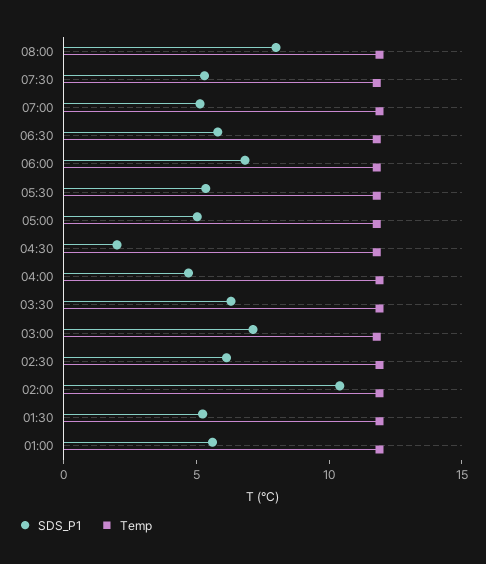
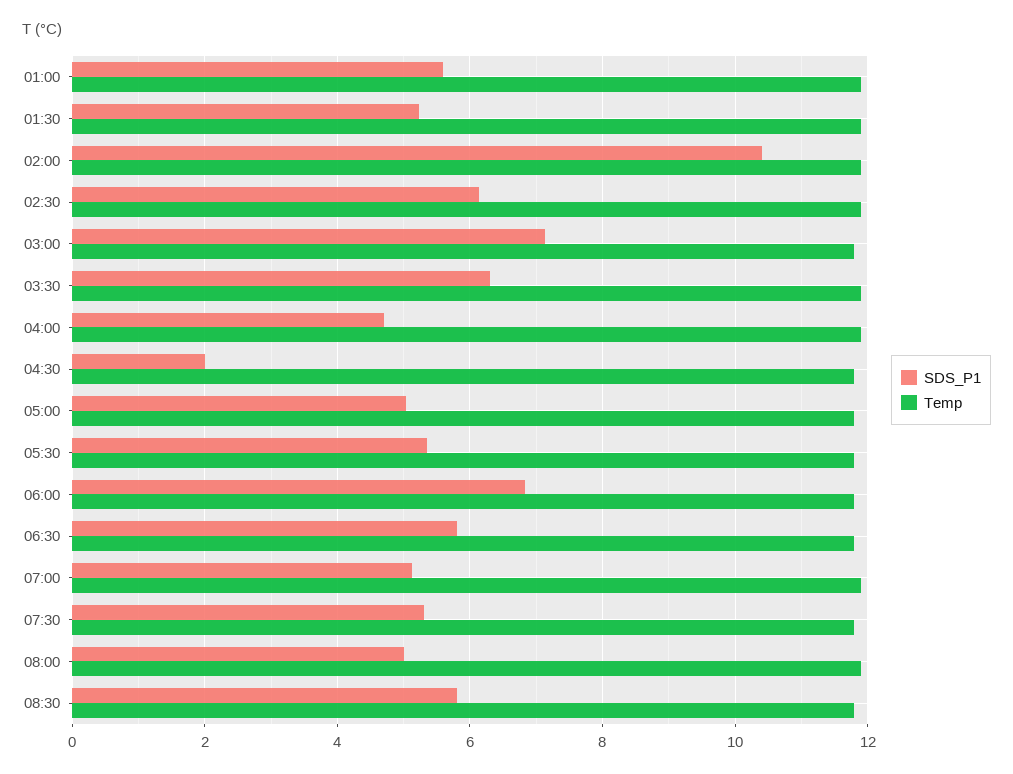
SDS_P1, 08:00: 8 -> 5
SDS_P1, 08:30: none -> 5.8
Temp, 08:30: none -> 11.8

